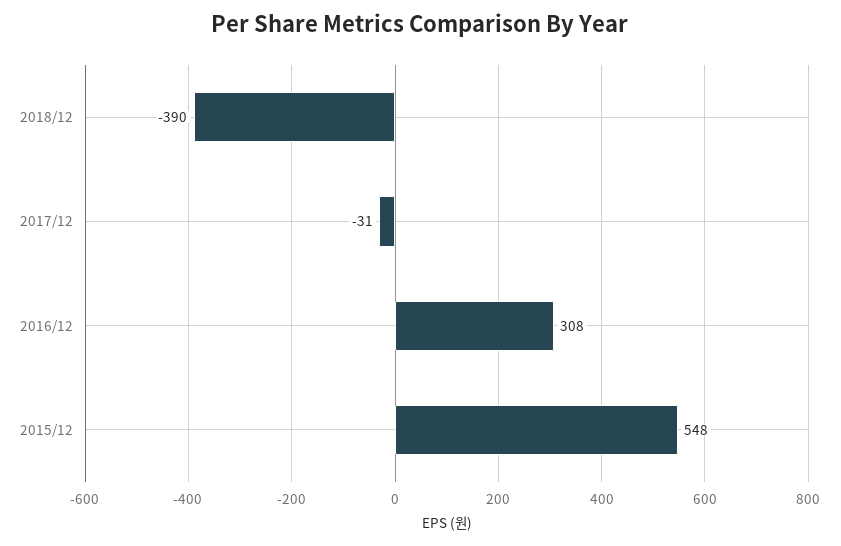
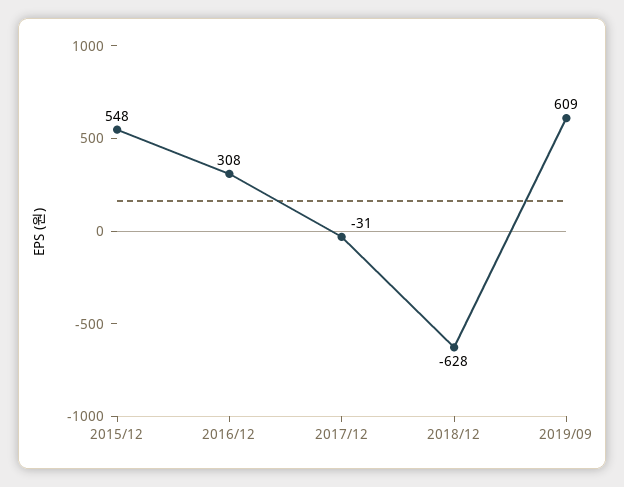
2018/12: -390 -> -628
2019/09: none -> 609

